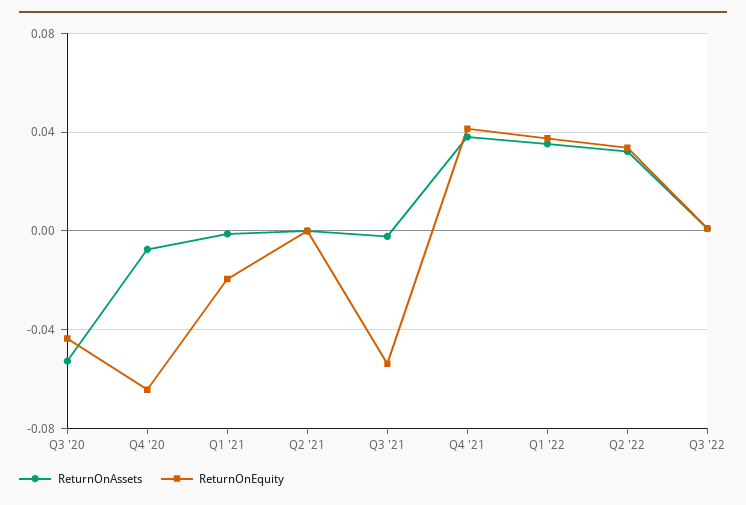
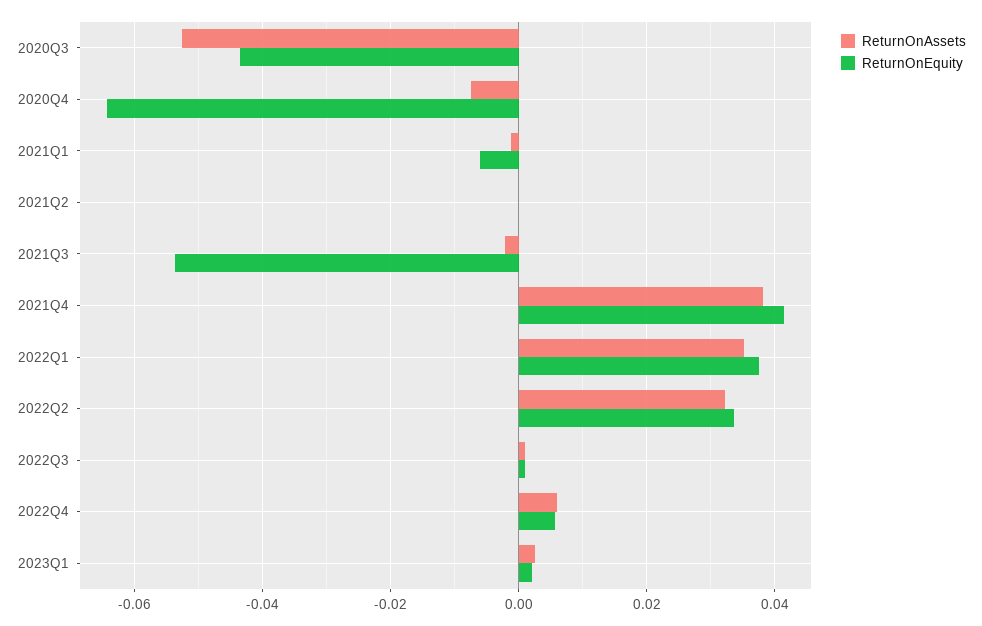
ReturnOnEquity, Q1 '21: -0.02 -> -0.006
ReturnOnAssets, 2022Q4: none -> 0.006
ReturnOnEquity, 2022Q4: none -> 0.006
ReturnOnAssets, 2023Q1: none -> 0.002
ReturnOnEquity, 2023Q1: none -> 0.002

